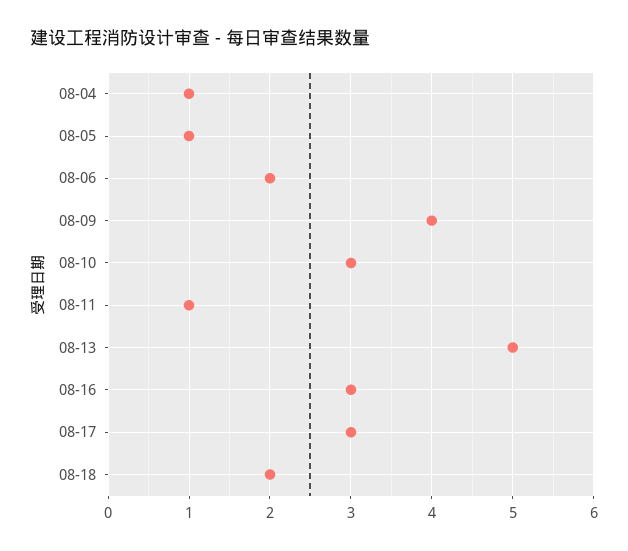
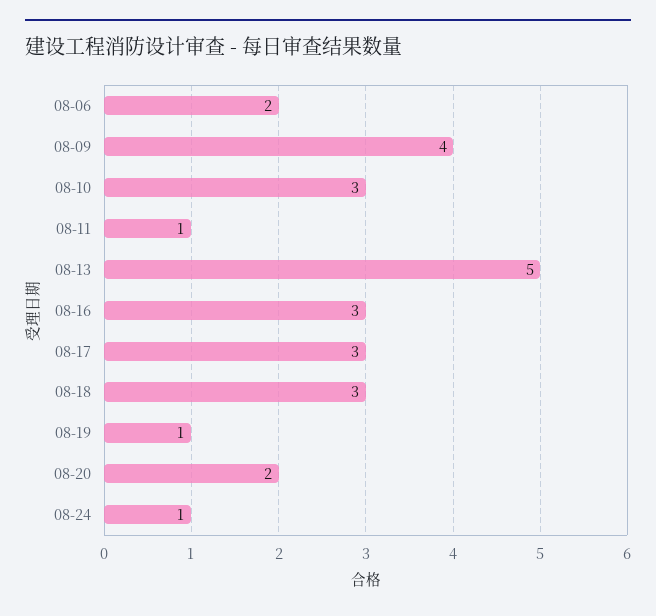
08-04: 1 -> none
08-05: 1 -> none
08-18: 2 -> 3
08-19: none -> 1
08-20: none -> 2
08-24: none -> 1

